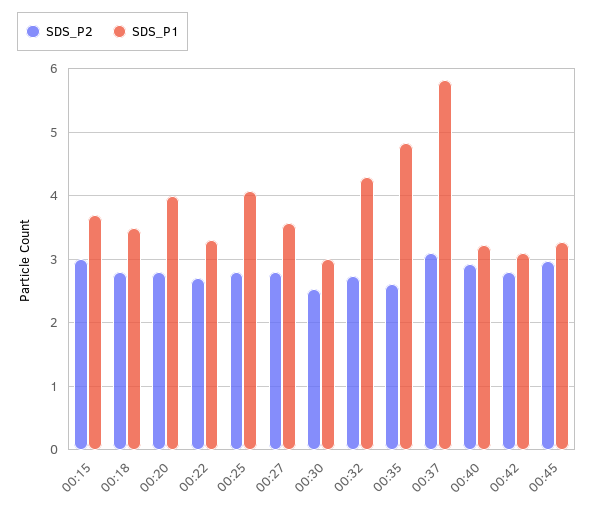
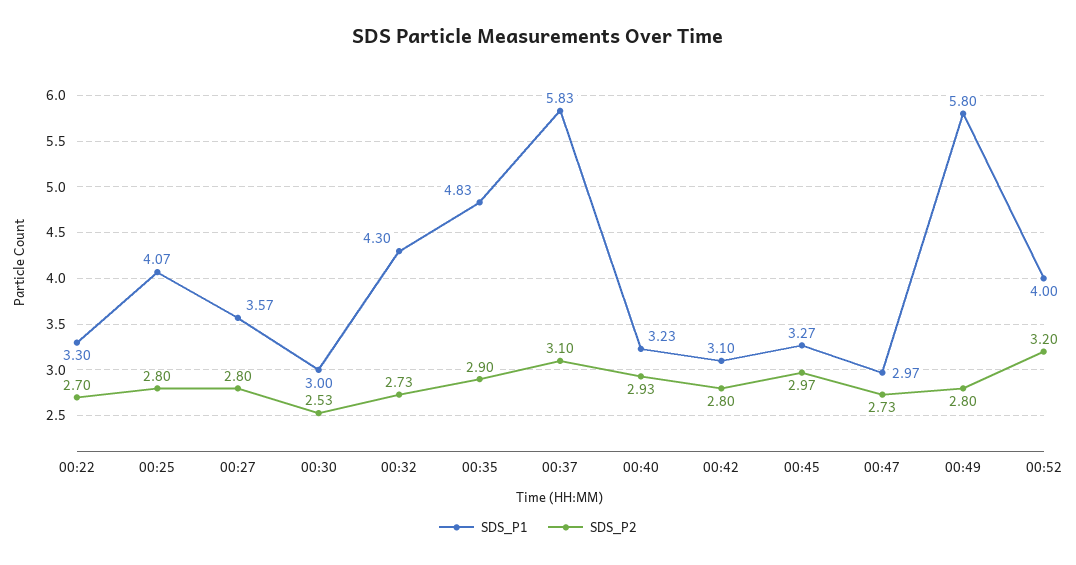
SDS_P2, 00:15: 3 -> none
SDS_P1, 00:15: 3.7 -> none
SDS_P2, 00:18: 2.8 -> none
SDS_P1, 00:18: 3.5 -> none
SDS_P2, 00:20: 2.8 -> none
SDS_P1, 00:20: 4 -> none
SDS_P2, 00:35: 2.6 -> 2.9
SDS_P1, 00:47: none -> 2.97
SDS_P2, 00:47: none -> 2.73
SDS_P1, 00:49: none -> 5.8
SDS_P2, 00:49: none -> 2.8
SDS_P1, 00:52: none -> 4
SDS_P2, 00:52: none -> 3.2

